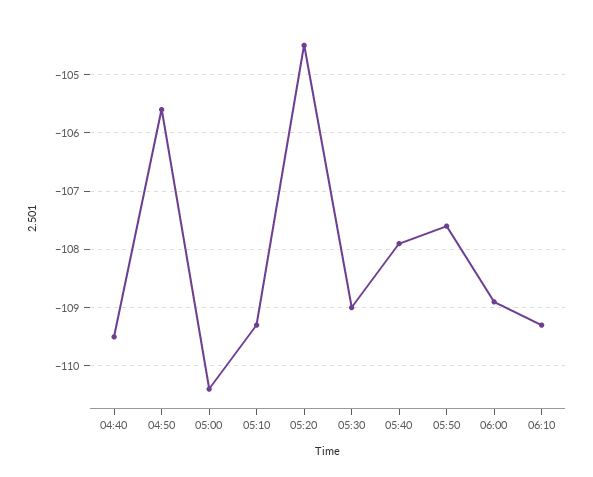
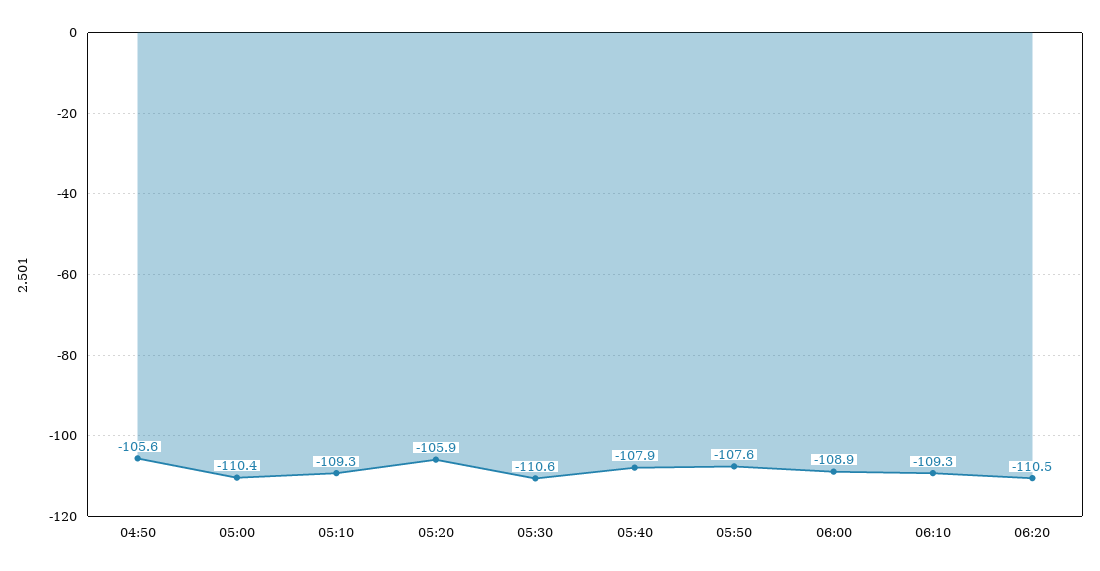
04:40: -109.5 -> none
05:20: -104.5 -> -105.9
05:30: -109 -> -110.6
06:20: none -> -110.5

